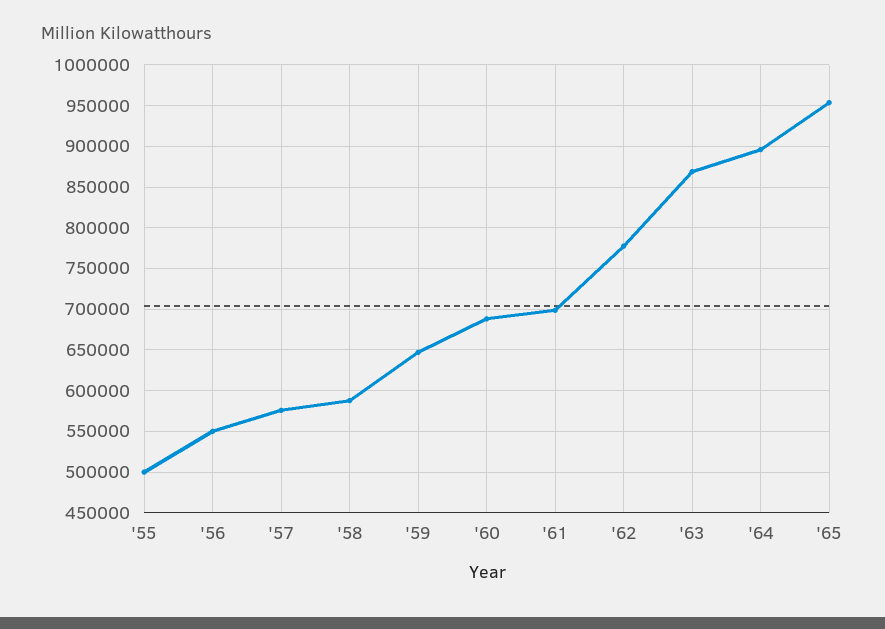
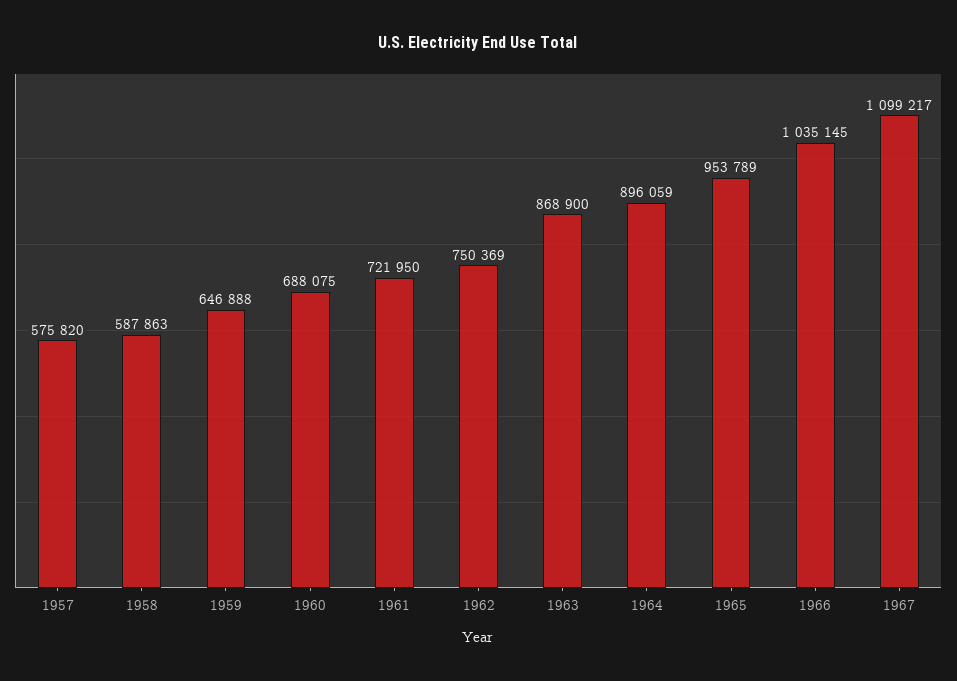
'55: 500000 -> none
'56: 550000 -> none
'61: 700000 -> 721950
'62: 780000 -> 750369
1966: none -> 1035145
1967: none -> 1099217

